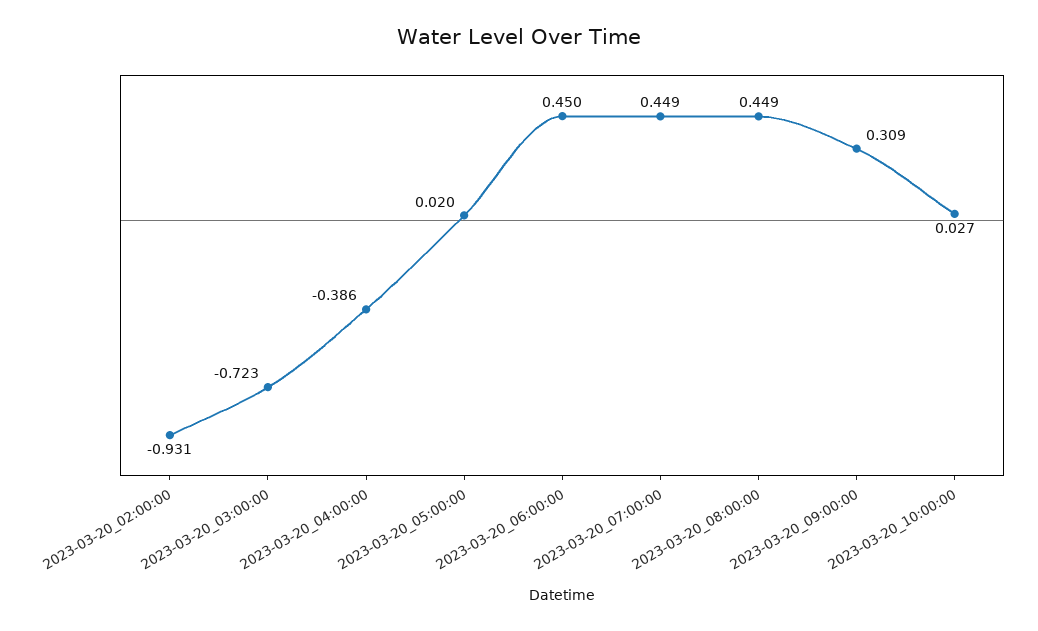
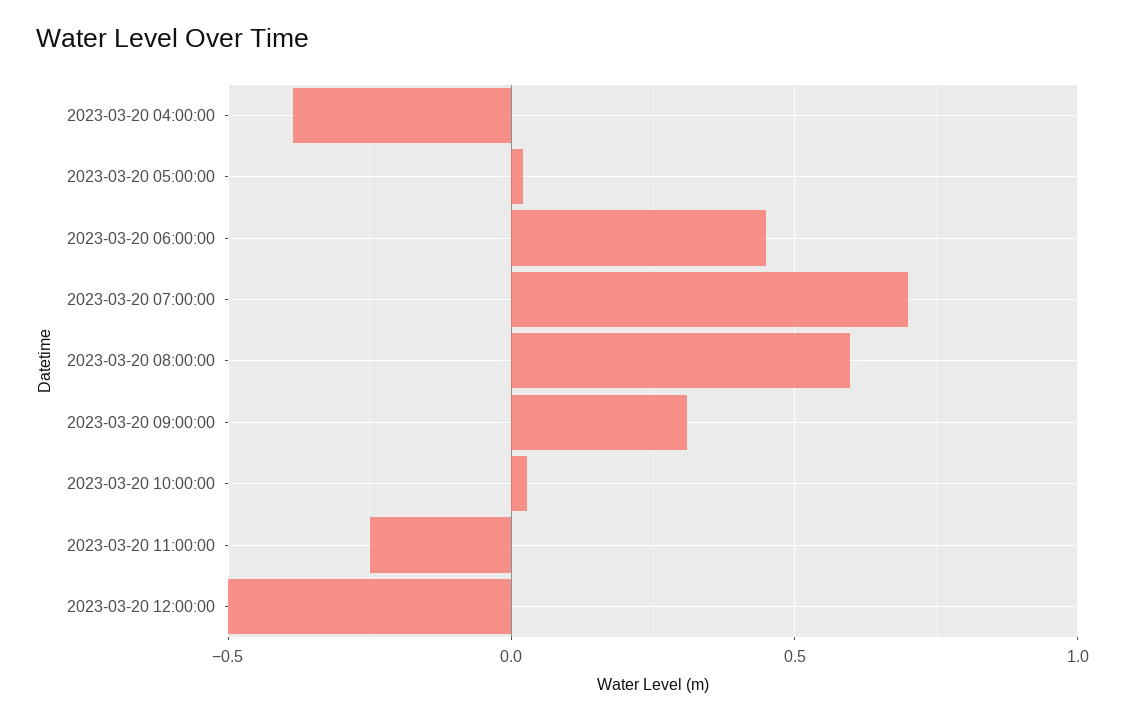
2023-03-20_02:00:00: -0.931 -> none
2023-03-20_03:00:00: -0.723 -> none
2023-03-20_07:00:00: 0.449 -> 0.7
2023-03-20_08:00:00: 0.449 -> 0.6
2023-03-20 11:00:00: none -> -0.25
2023-03-20 12:00:00: none -> -0.5

